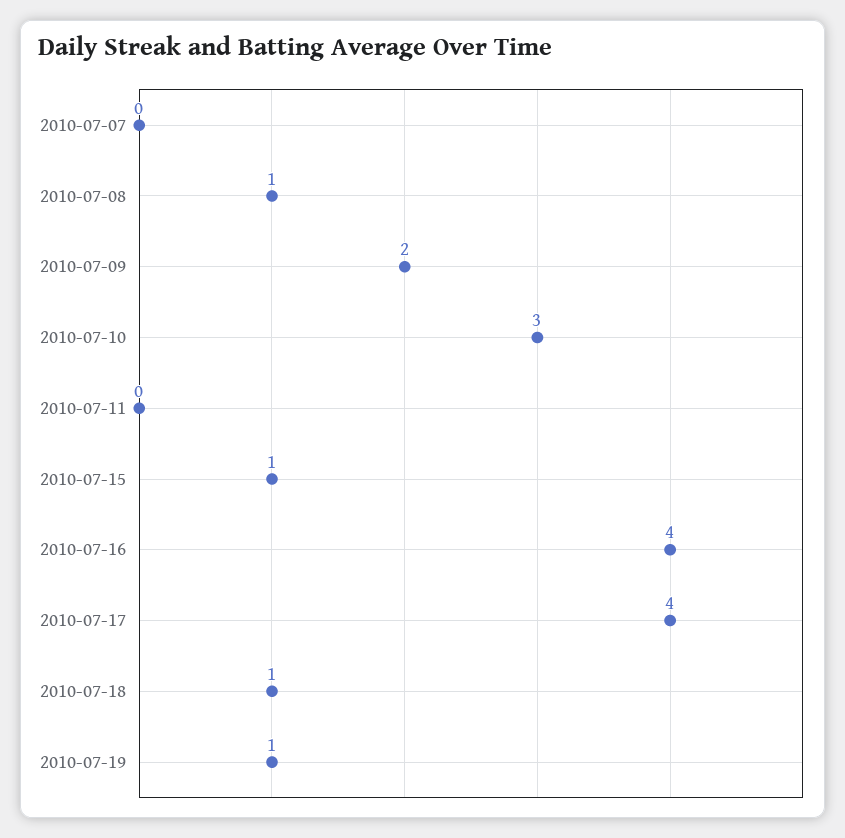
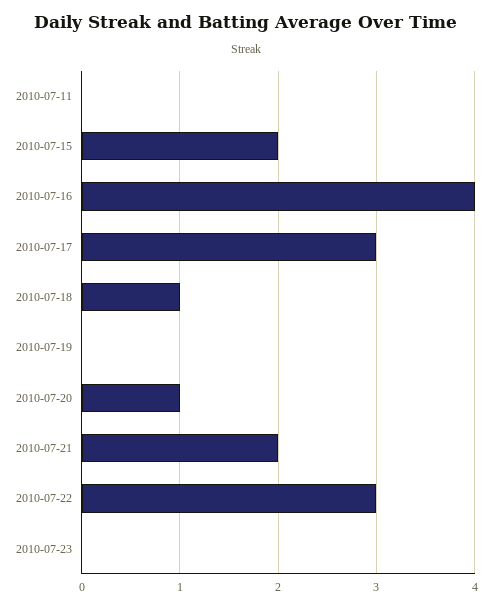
2010-07-07: 0 -> none
2010-07-08: 1 -> none
2010-07-09: 2 -> none
2010-07-10: 3 -> none
2010-07-15: 1 -> 2
2010-07-17: 4 -> 3
2010-07-19: 1 -> 0
2010-07-20: none -> 1
2010-07-21: none -> 2
2010-07-22: none -> 3
2010-07-23: none -> 0

